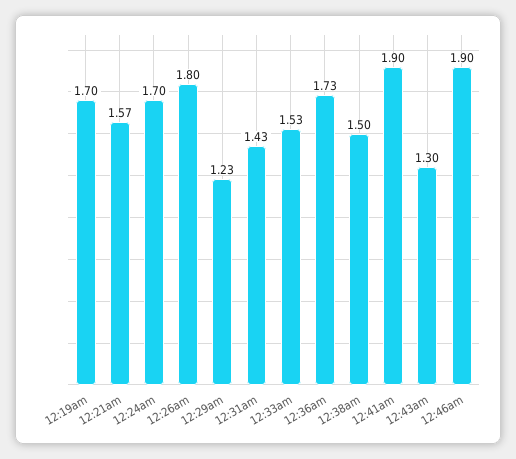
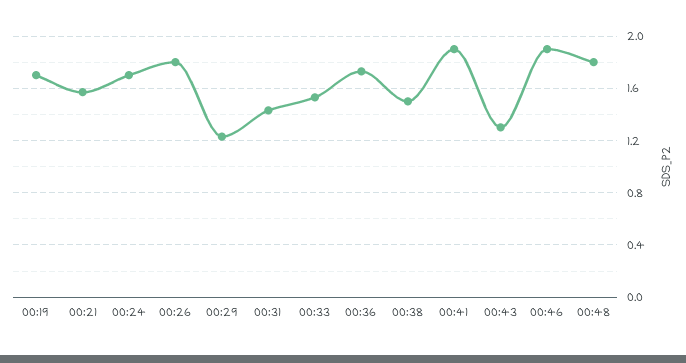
00:48: none -> 1.8

